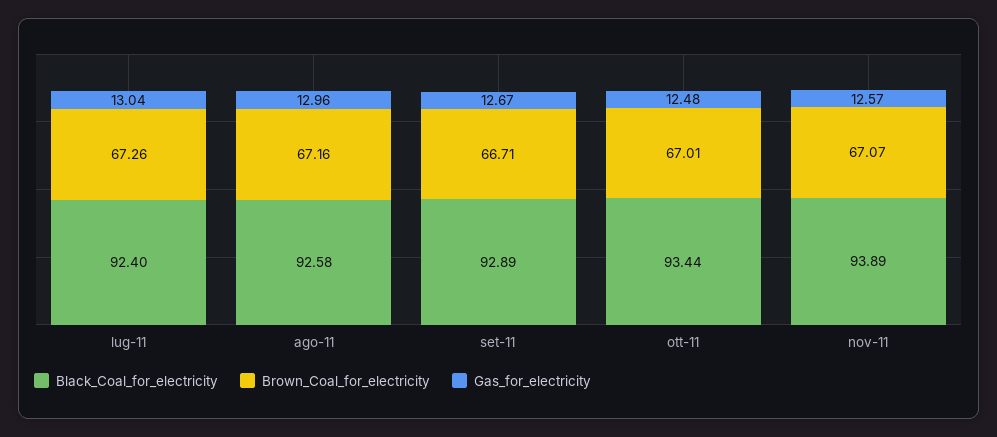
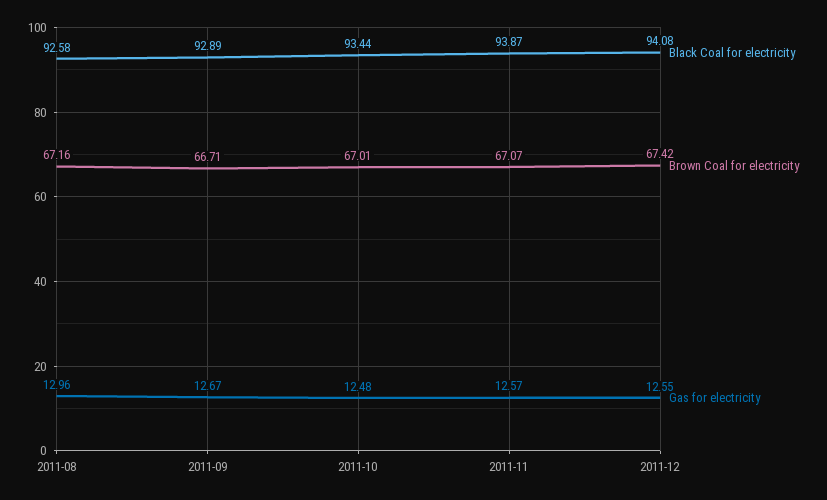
Black_Coal_for_electricity, lug-11: 92.4 -> none
Brown_Coal_for_electricity, lug-11: 67.26 -> none
Gas_for_electricity, lug-11: 13.04 -> none
Black_Coal_for_electricity, nov-11: 93.89 -> 93.87
Black_Coal_for_electricity, 2011-12: none -> 94.08
Brown_Coal_for_electricity, 2011-12: none -> 67.42
Gas_for_electricity, 2011-12: none -> 12.55

